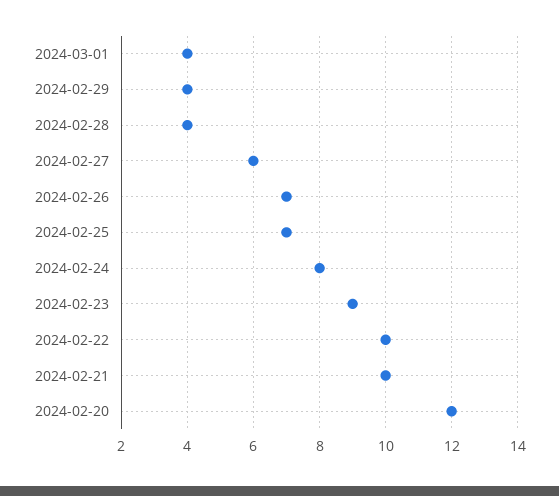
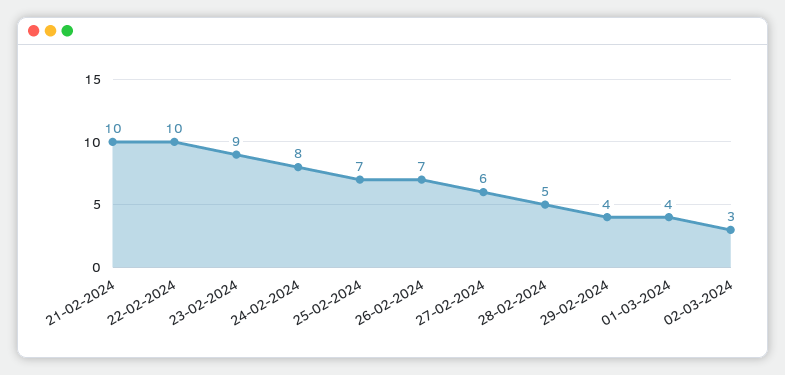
2024-02-28: 4 -> 5
2024-02-20: 12 -> none
02-03-2024: none -> 3

